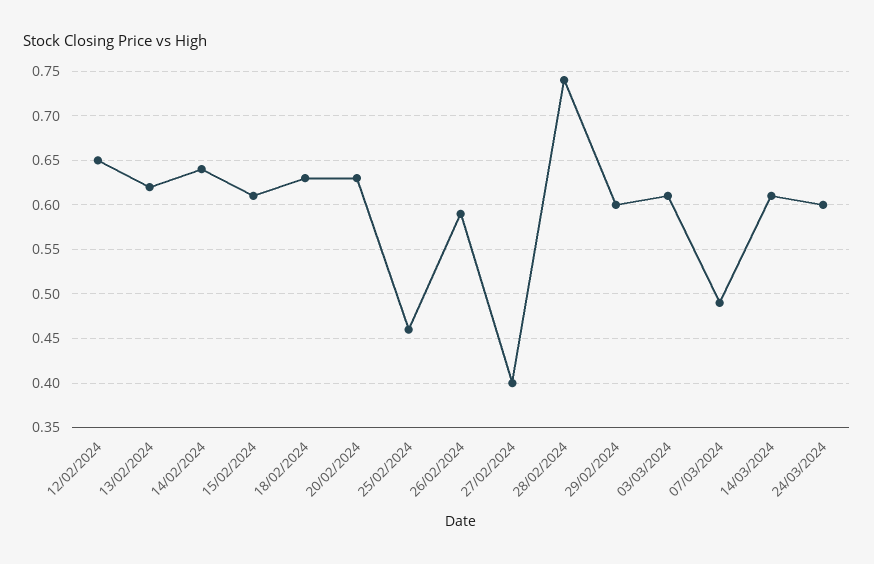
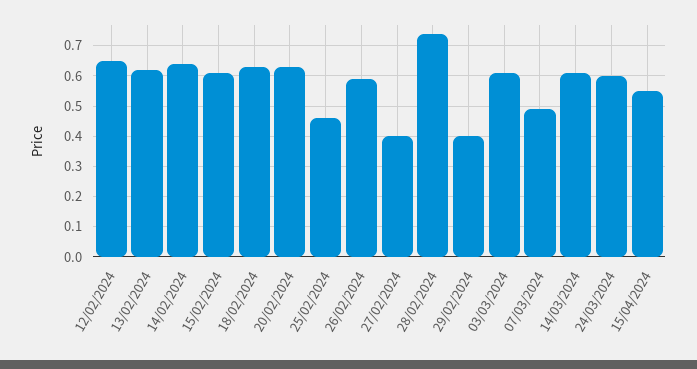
29/02/2024: 0.6 -> 0.4
15/04/2024: none -> 0.55

